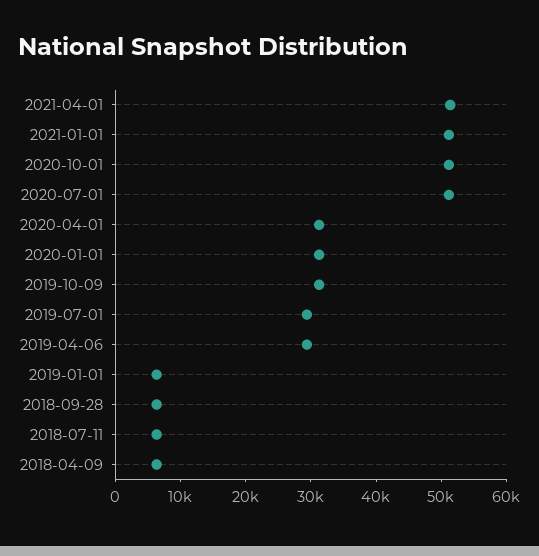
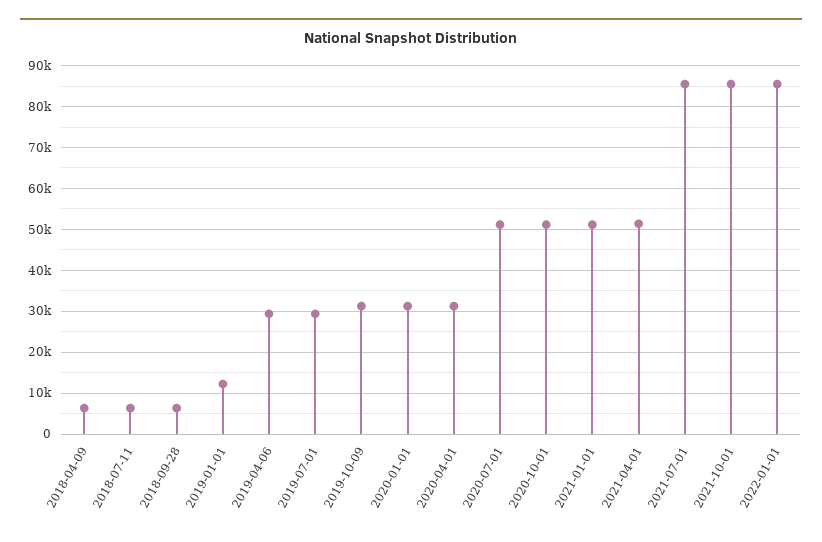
2019-01-01: 6000 -> 12000
2021-07-01: none -> 86000
2021-10-01: none -> 86000
2022-01-01: none -> 86000

